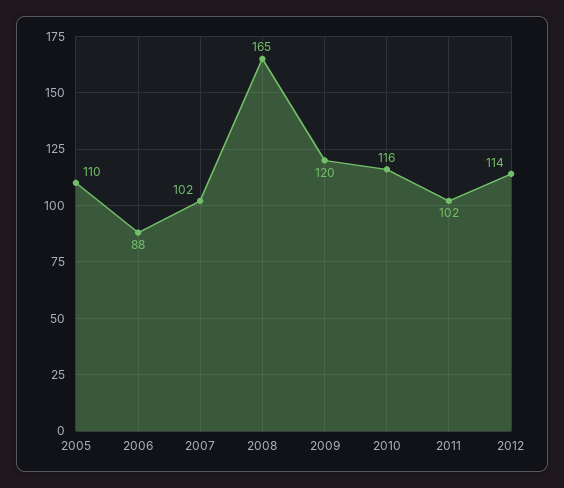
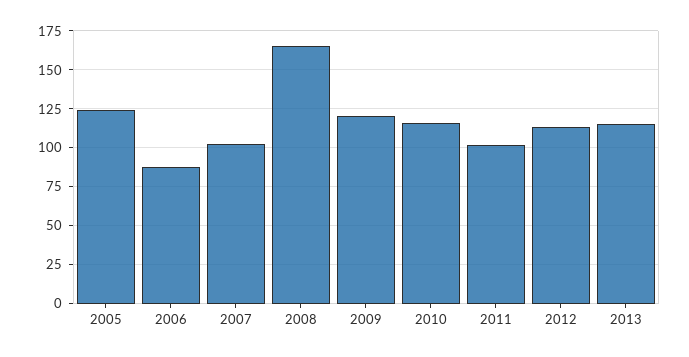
2005: 110 -> 125
2013: none -> 115

